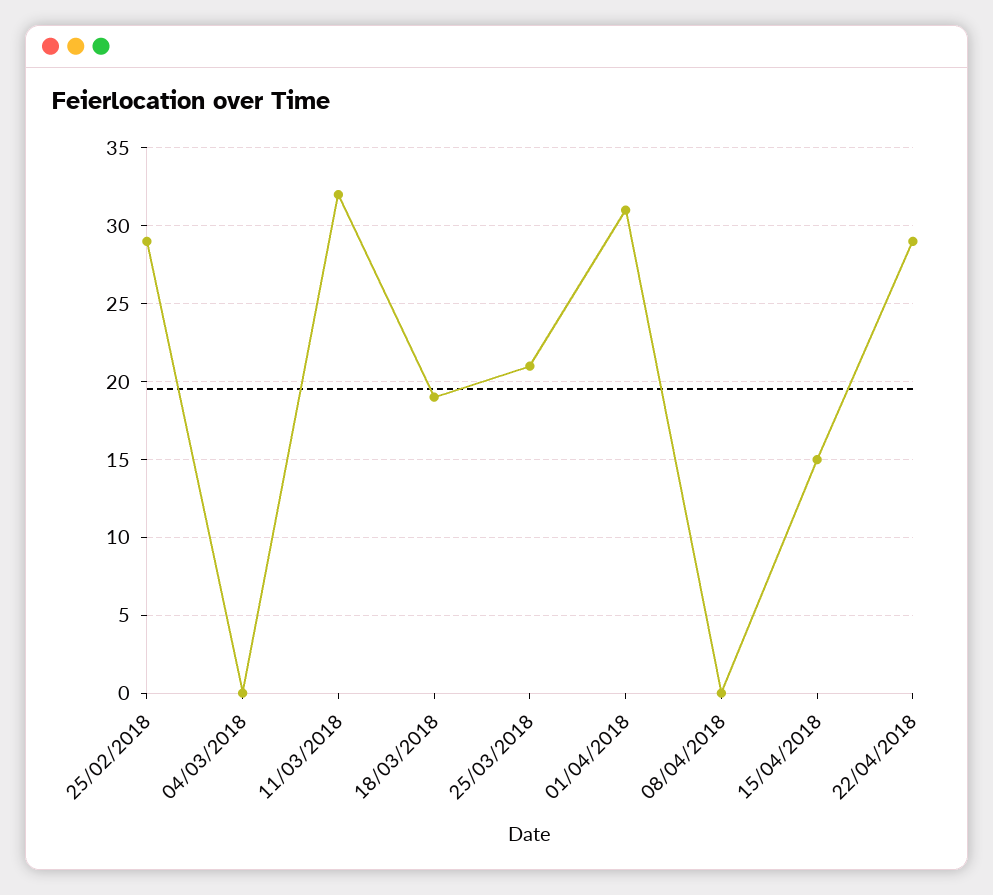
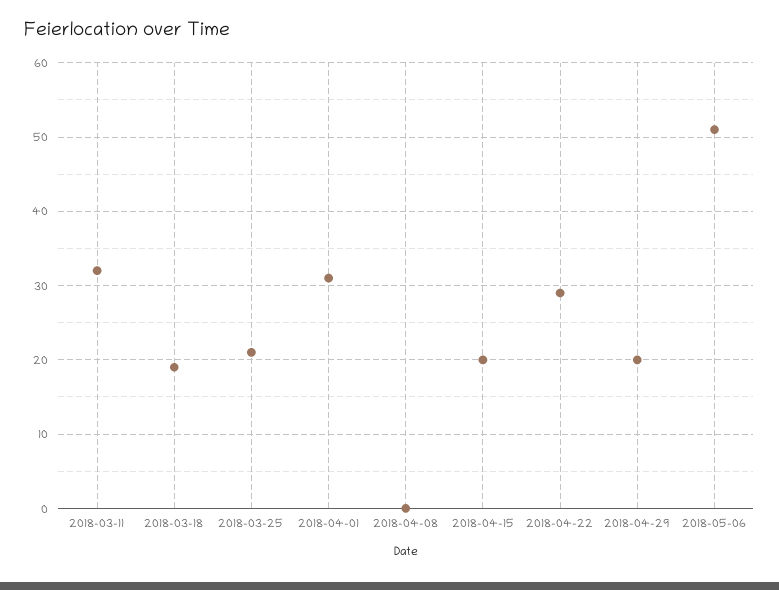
25/02/2018: 29 -> none
04/03/2018: 0 -> none
15/04/2018: 15 -> 20
2018-04-29: none -> 20
2018-05-06: none -> 51

